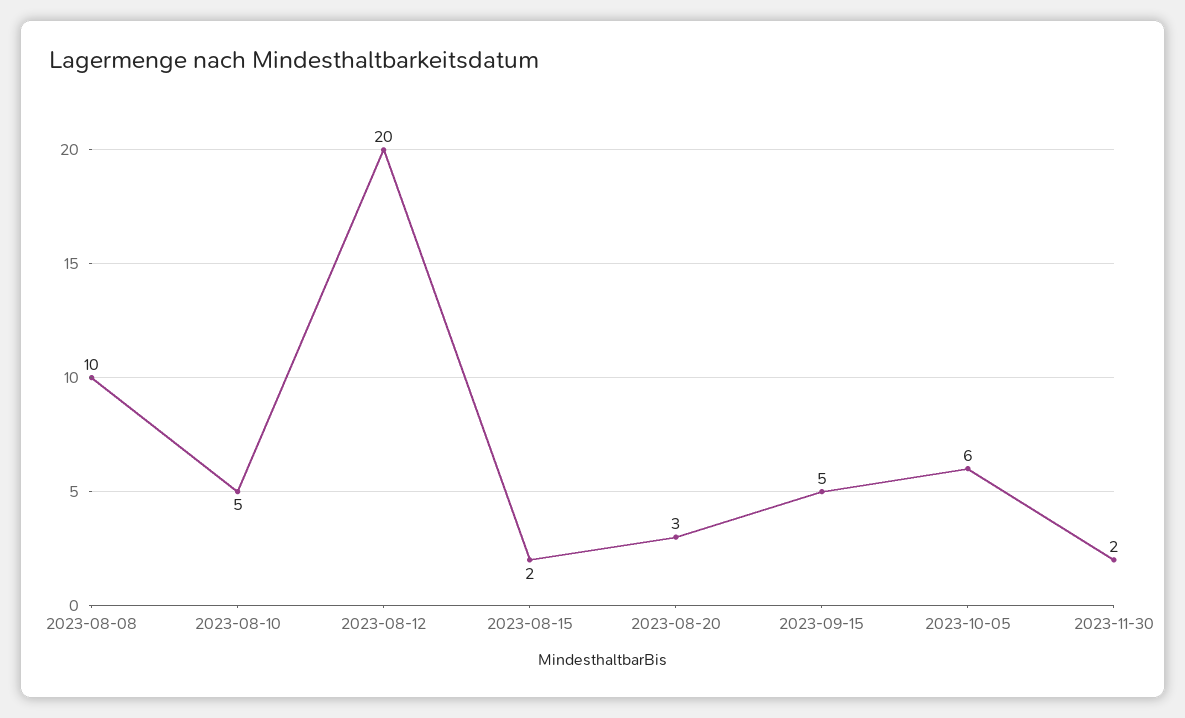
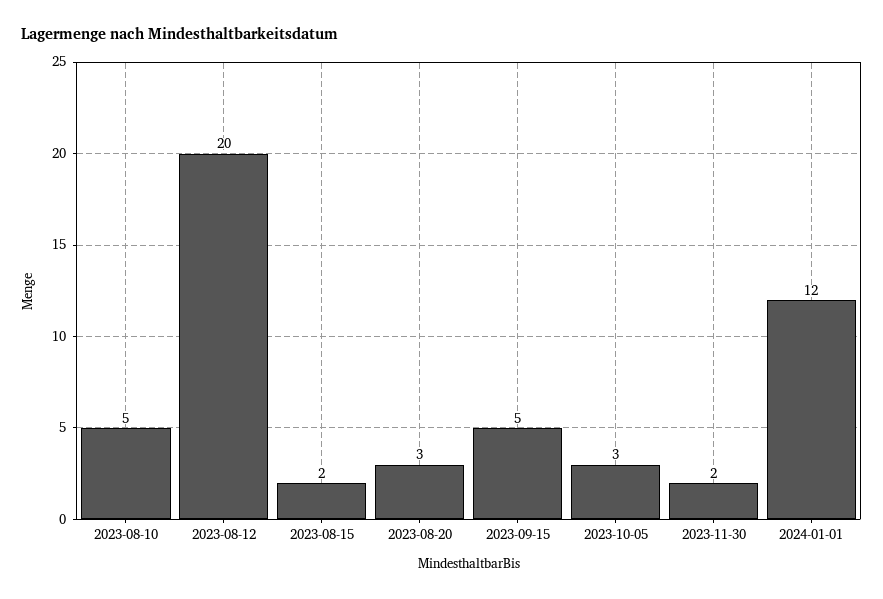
2023-08-08: 10 -> none
2023-10-05: 6 -> 3
2024-01-01: none -> 12

